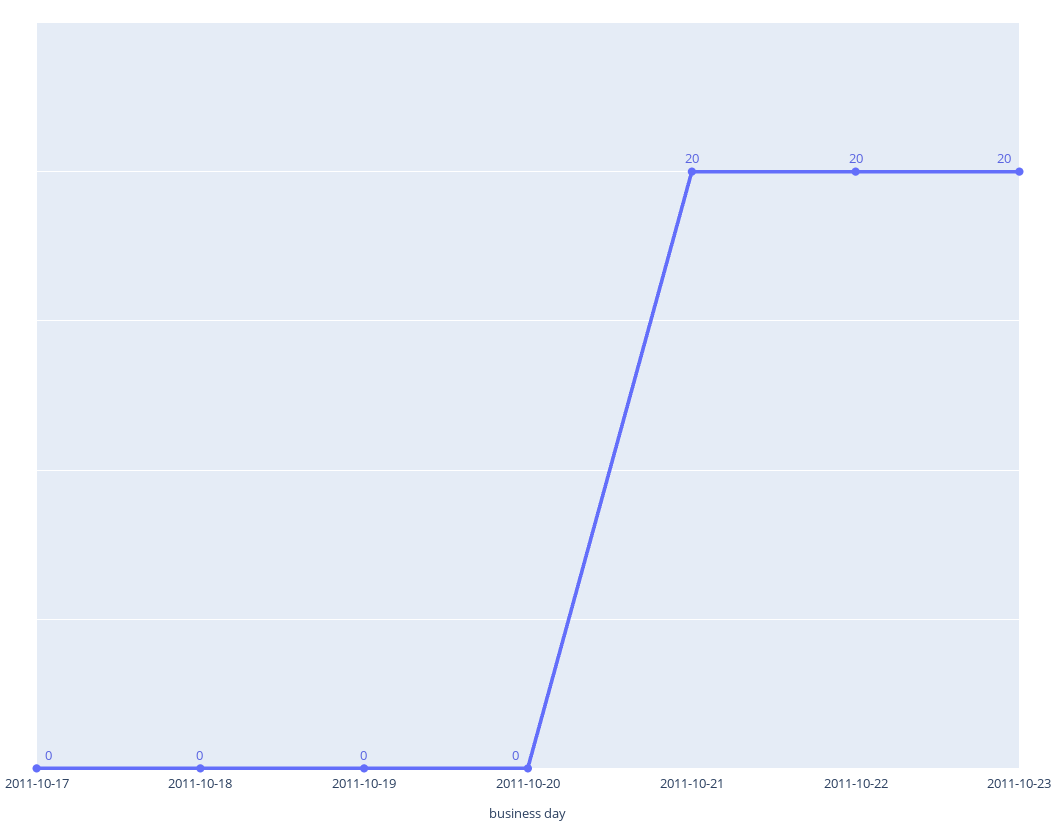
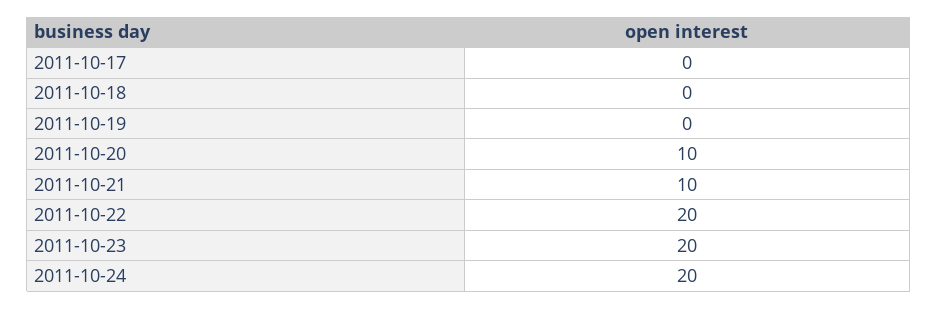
2011-10-20: 0 -> 10
2011-10-21: 20 -> 10
2011-10-24: none -> 20

